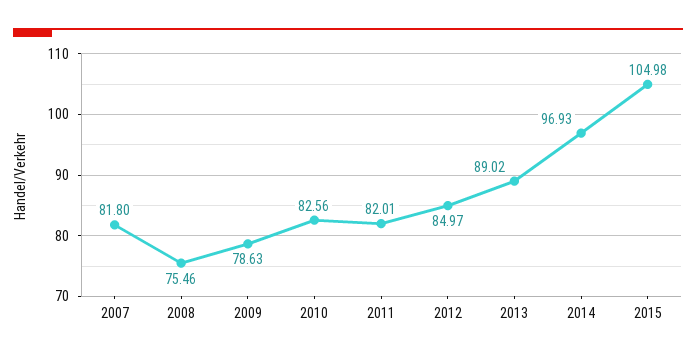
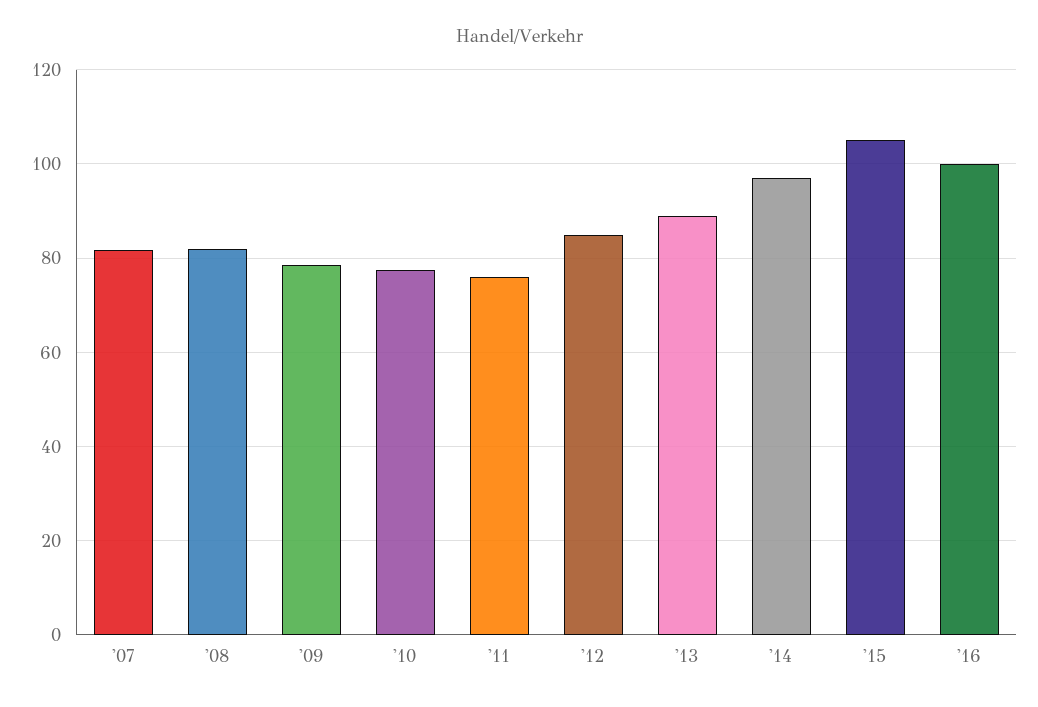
2008: 75.46 -> 82
2010: 82.56 -> 78
2011: 82.01 -> 76
'16: none -> 100

